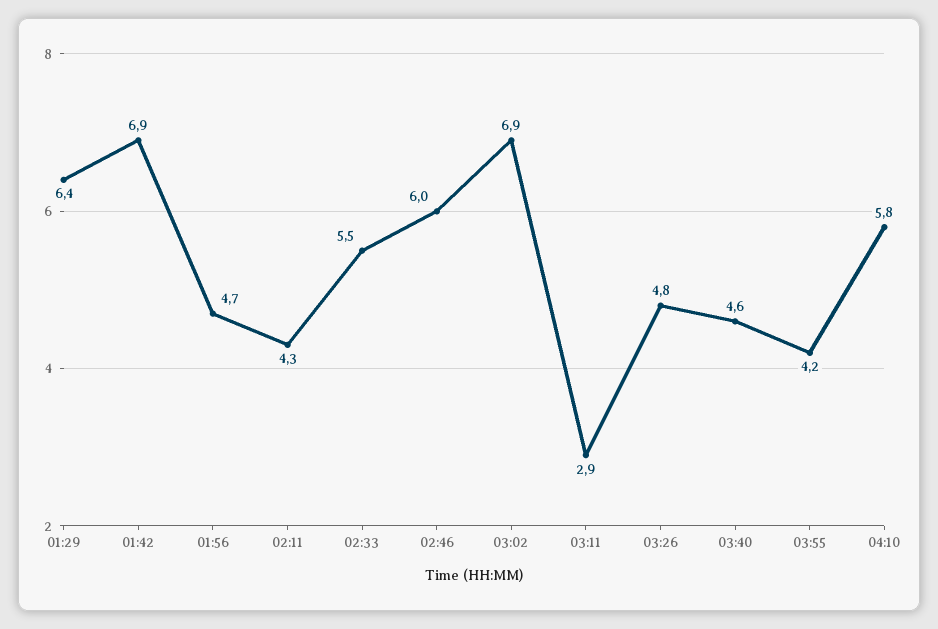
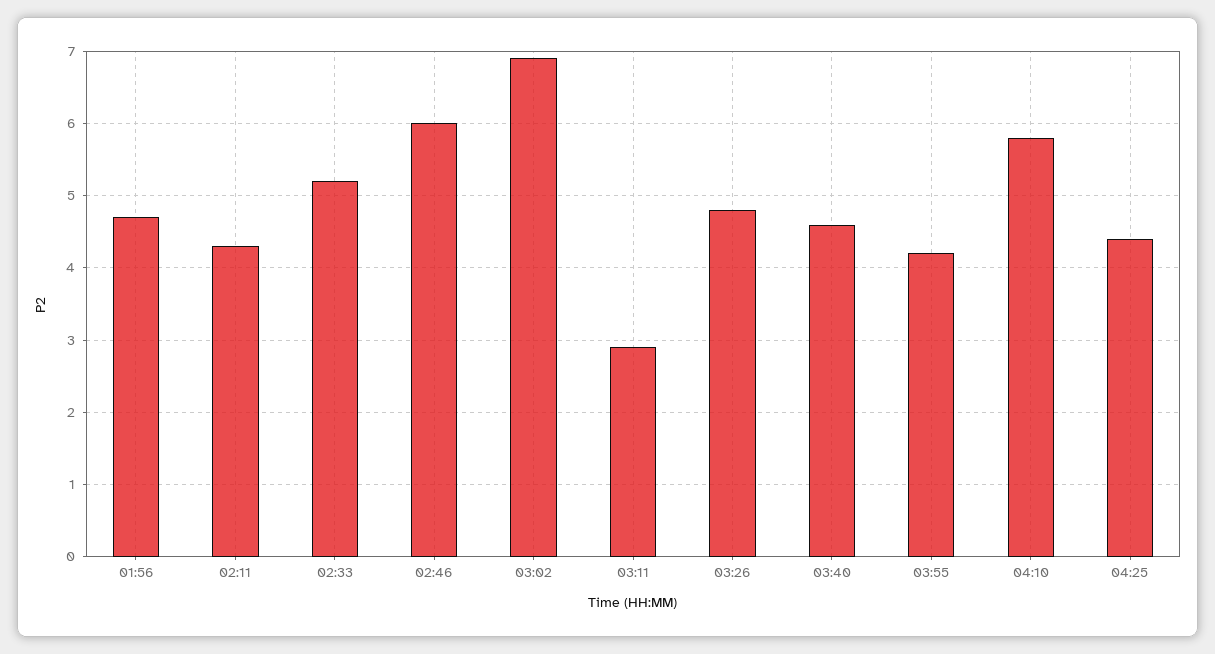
01:29: 6.4 -> none
01:42: 6.9 -> none
02:33: 5.5 -> 5.2
04:25: none -> 4.4

